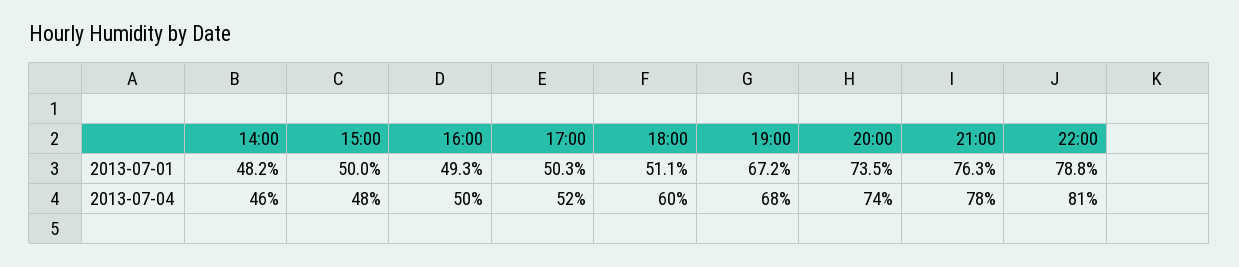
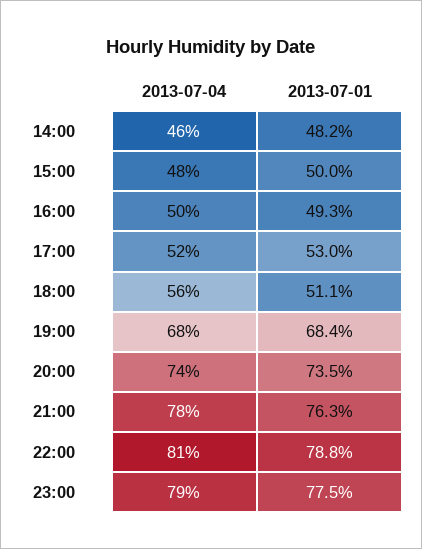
17:00, 2013-07-01: 50.3 -> 53
19:00, 2013-07-01: 67.2 -> 68.4
18:00, 2013-07-04: 60 -> 56
23:00, 2013-07-04: none -> 79
23:00, 2013-07-01: none -> 77.5

